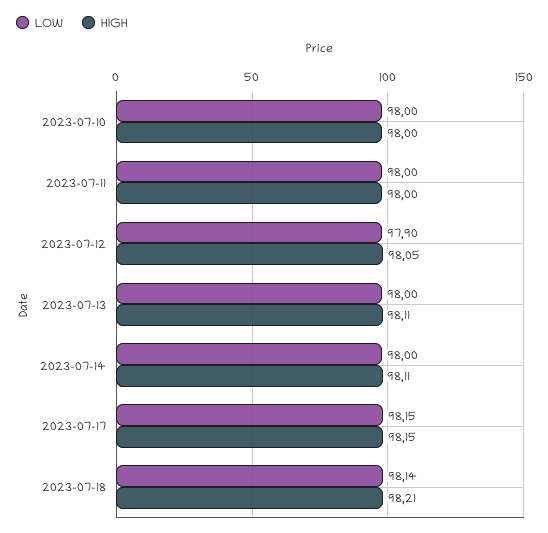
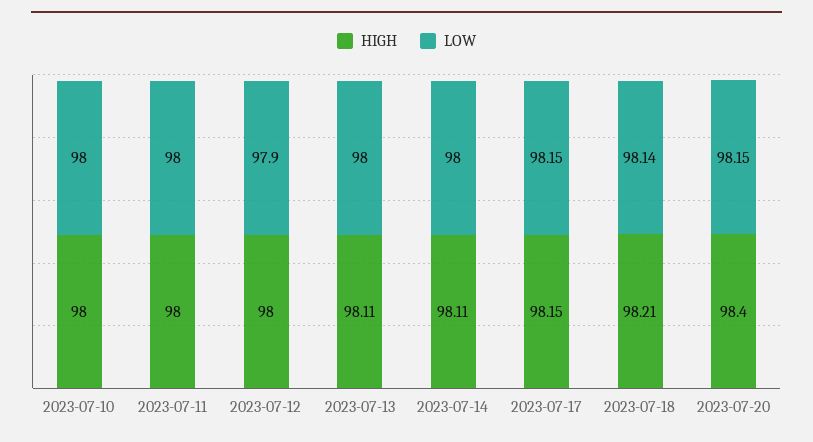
HIGH, 2023-07-12: 98.05 -> 98
HIGH, 2023-07-20: none -> 98.4
LOW, 2023-07-20: none -> 98.15

